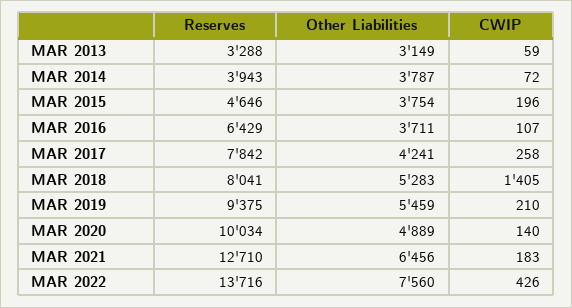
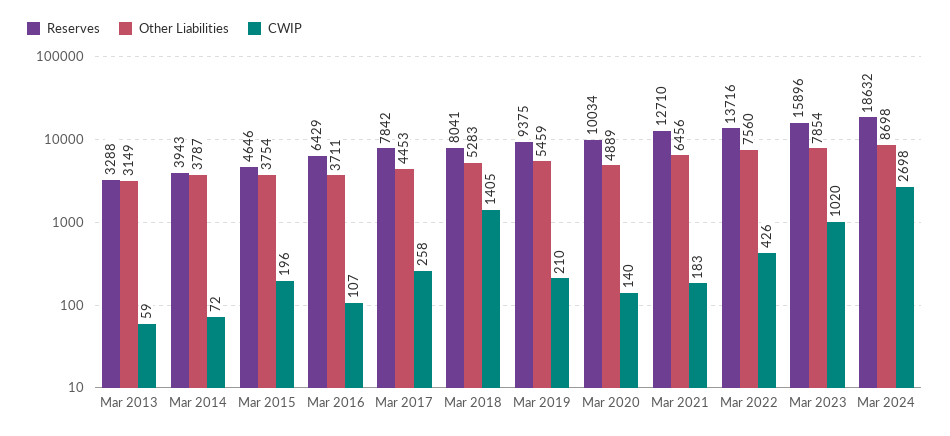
Other Liabilities, MAR 2017: 4241 -> 4453
Reserves, Mar 2023: none -> 15896
Other Liabilities, Mar 2023: none -> 7854
CWIP, Mar 2023: none -> 1020
Reserves, Mar 2024: none -> 18632
Other Liabilities, Mar 2024: none -> 8698
CWIP, Mar 2024: none -> 2698

